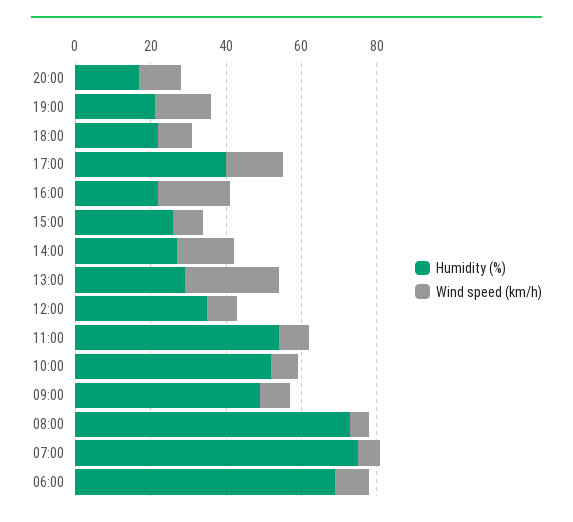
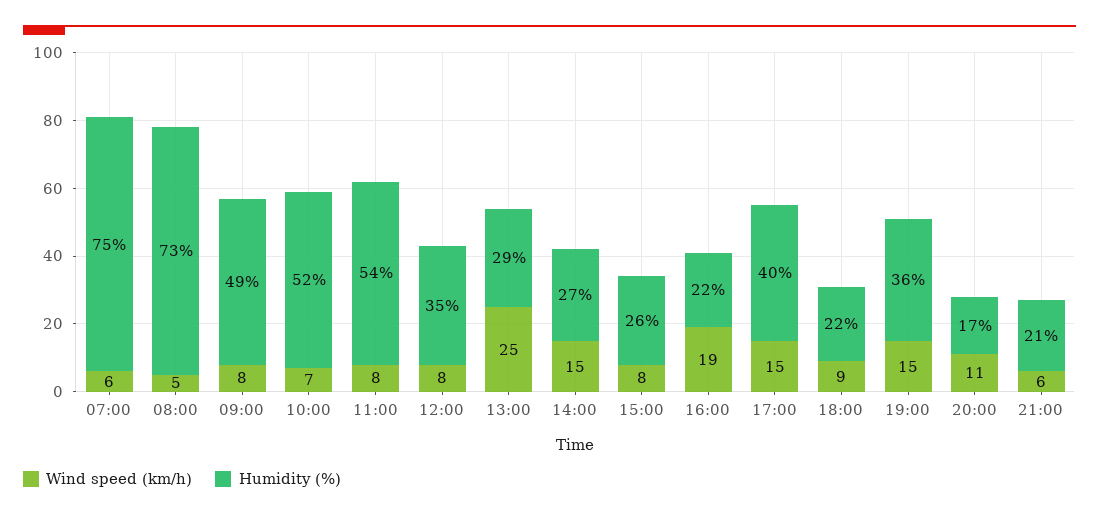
Humidity (%), 19:00: 20 -> 36
Humidity (%), 06:00: 70 -> none
Wind speed (km/h), 06:00: 10 -> none
Wind speed (km/h), 21:00: none -> 6
Humidity (%), 21:00: none -> 21

